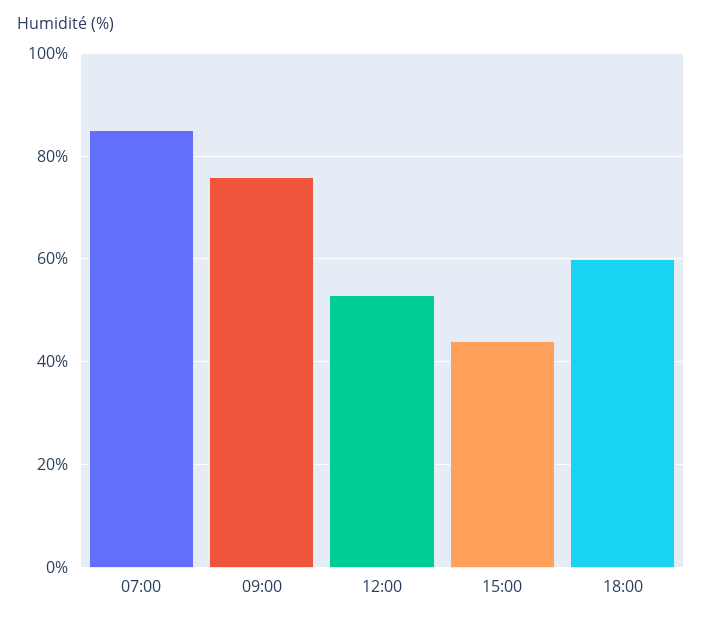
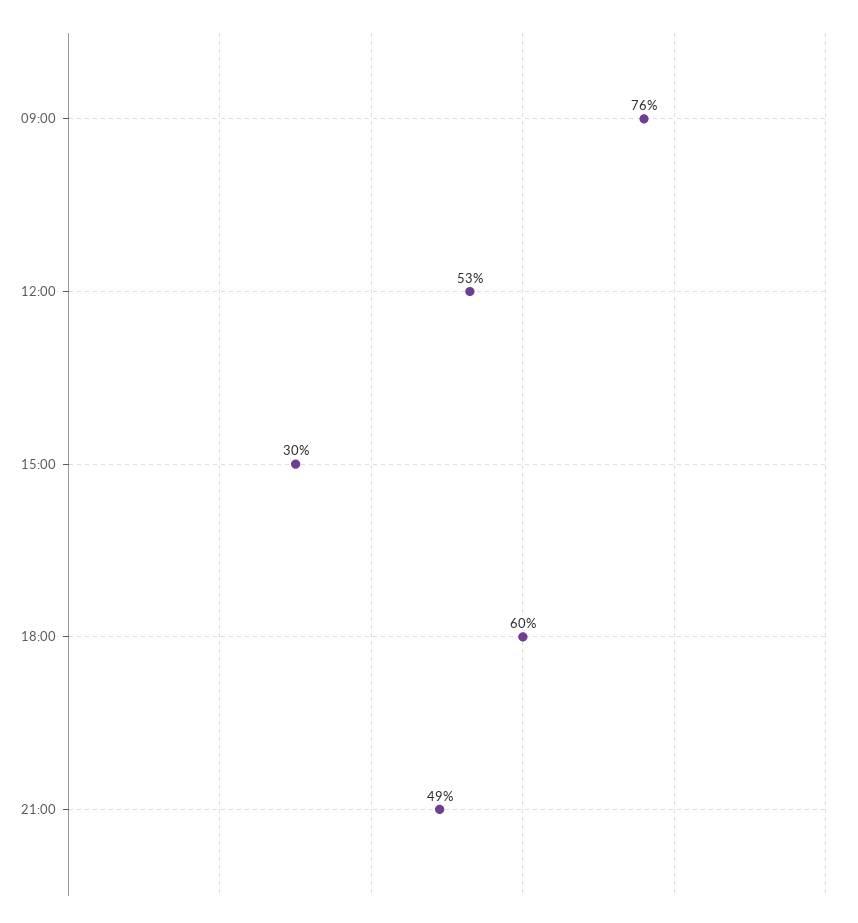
07:00: 85 -> none
15:00: 45 -> 30
21:00: none -> 49

